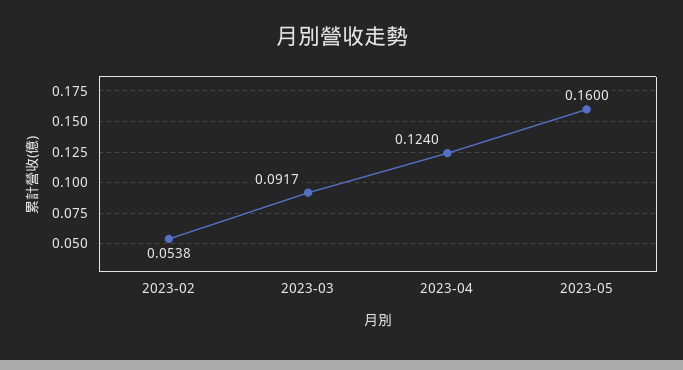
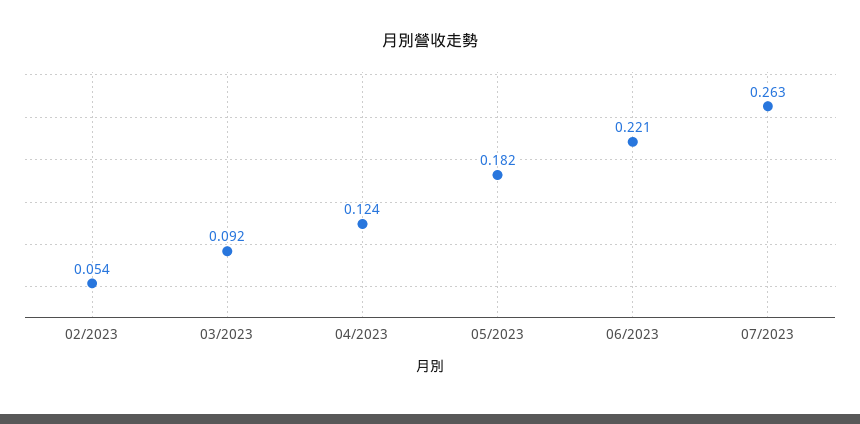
2023-05: 0.16 -> 0.182
06/2023: none -> 0.221
07/2023: none -> 0.263

